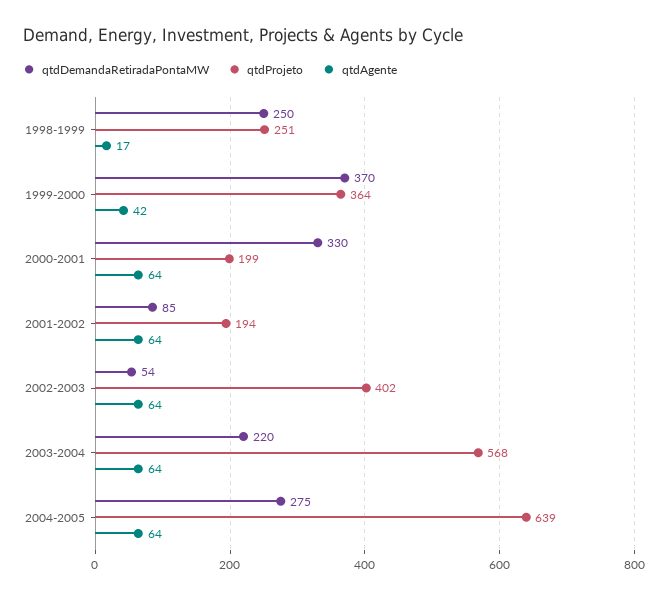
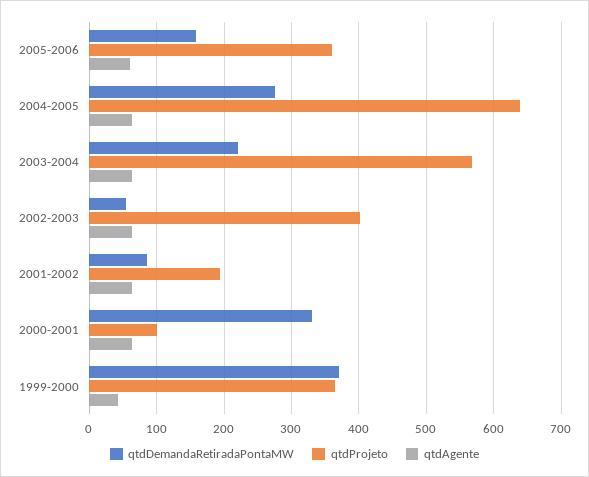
qtdDemandaRetiradaPontaMW, 1998-1999: 250 -> none
qtdProjeto, 1998-1999: 251 -> none
qtdAgente, 1998-1999: 17 -> none
qtdProjeto, 2000-2001: 199 -> 100
qtdDemandaRetiradaPontaMW, 2005-2006: none -> 160
qtdProjeto, 2005-2006: none -> 360
qtdAgente, 2005-2006: none -> 60

